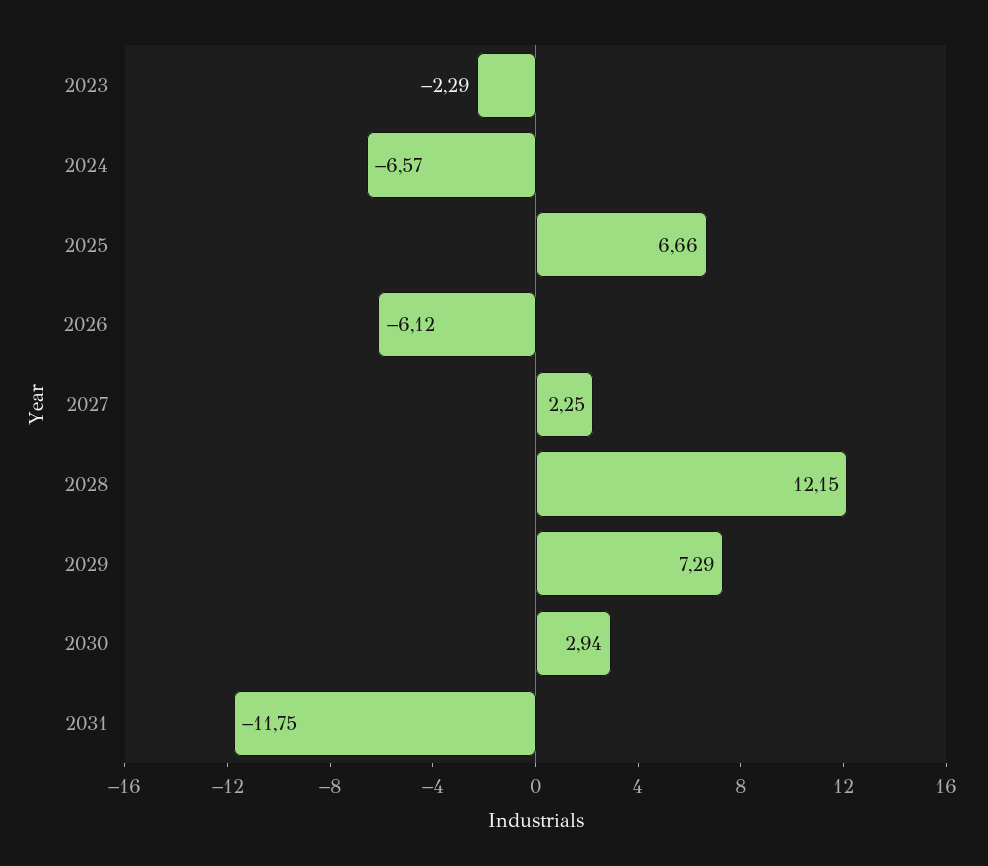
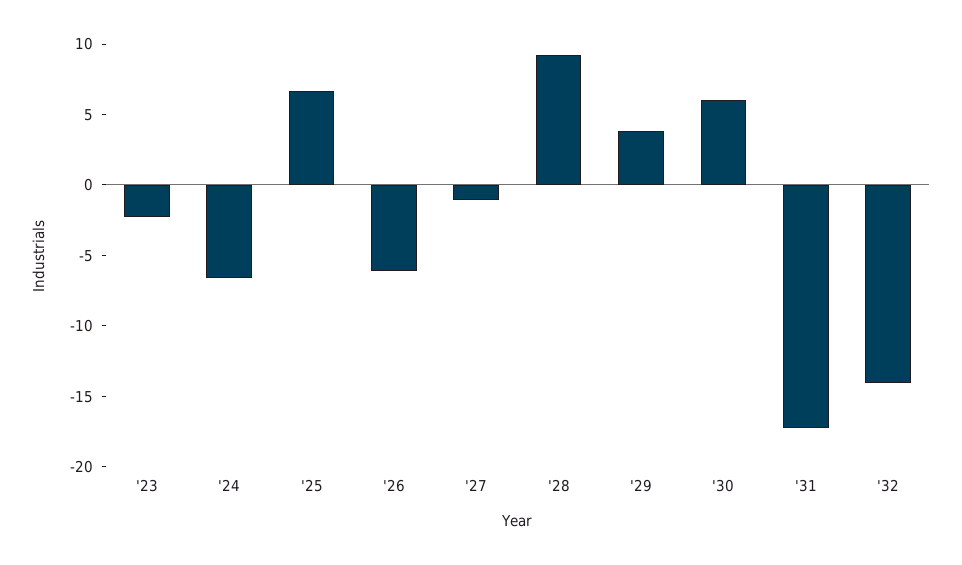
2027: 2.25 -> -1
2028: 12.15 -> 9
2029: 7.29 -> 4
2030: 2.94 -> 6
2031: -11.75 -> -17
'32: none -> -14

